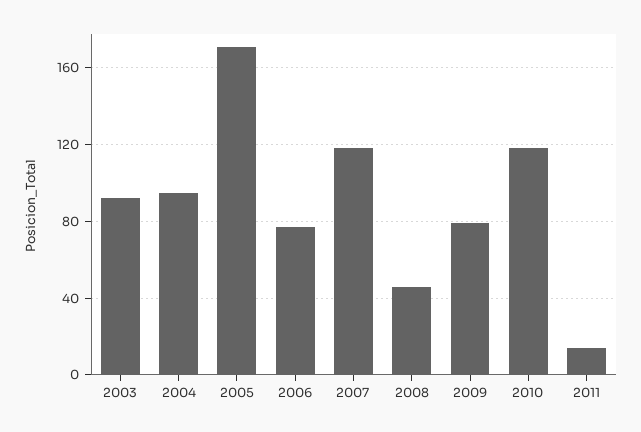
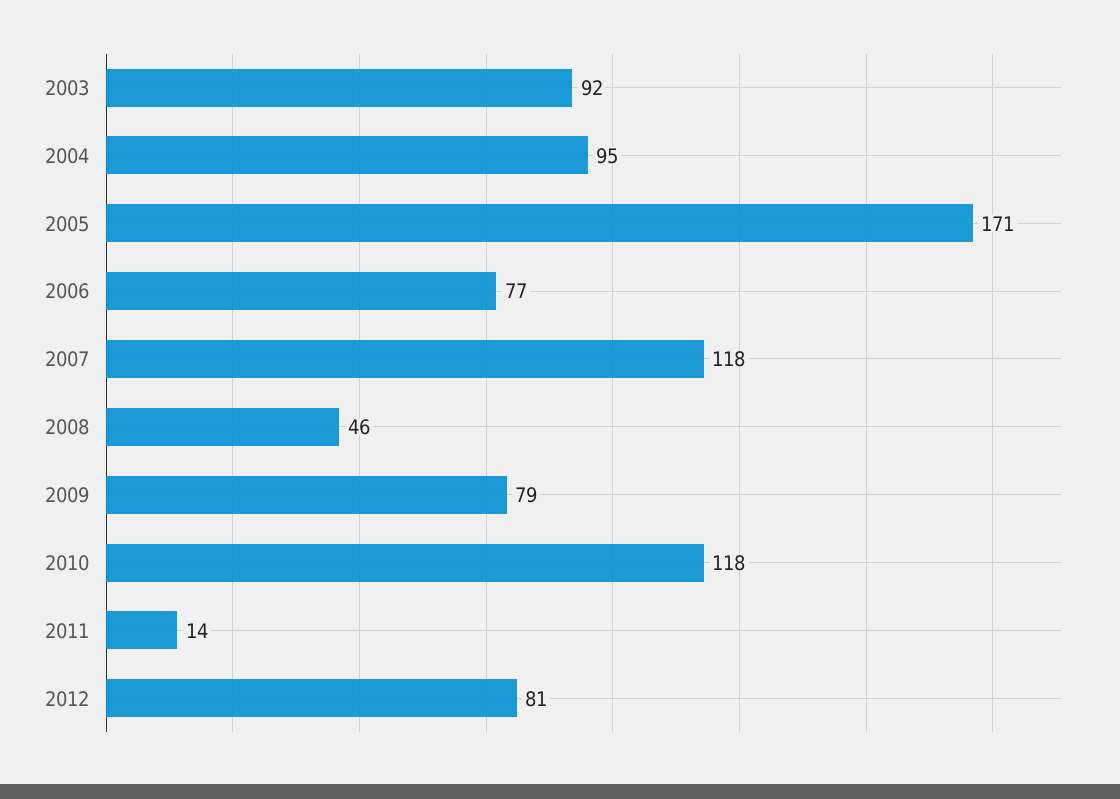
2012: none -> 81

